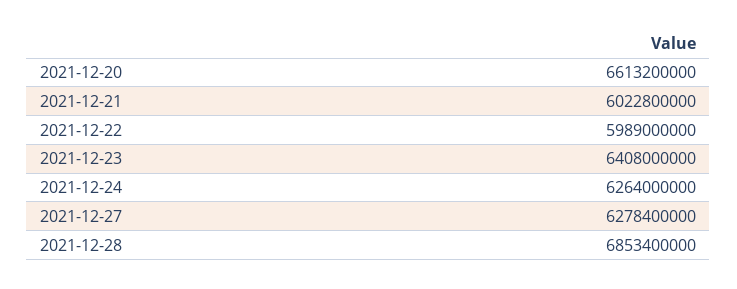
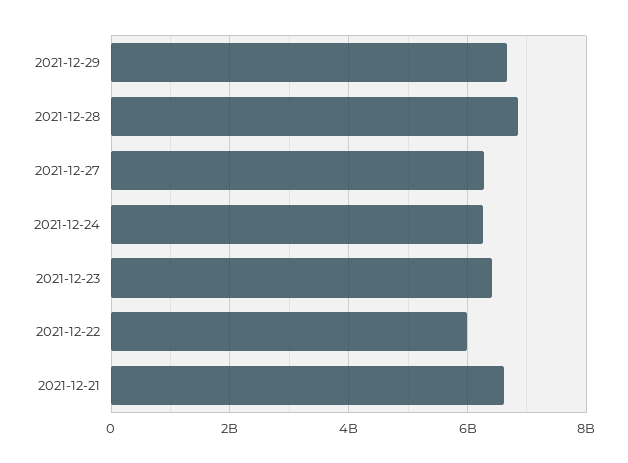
2021-12-20: 6613200000 -> none
2021-12-21: 6022800000 -> 6600000000
2021-12-29: none -> 6600000000

